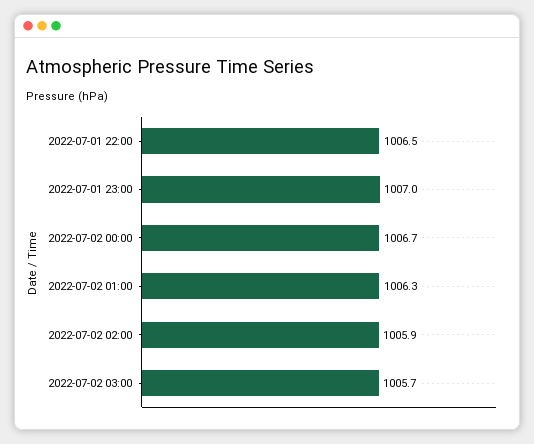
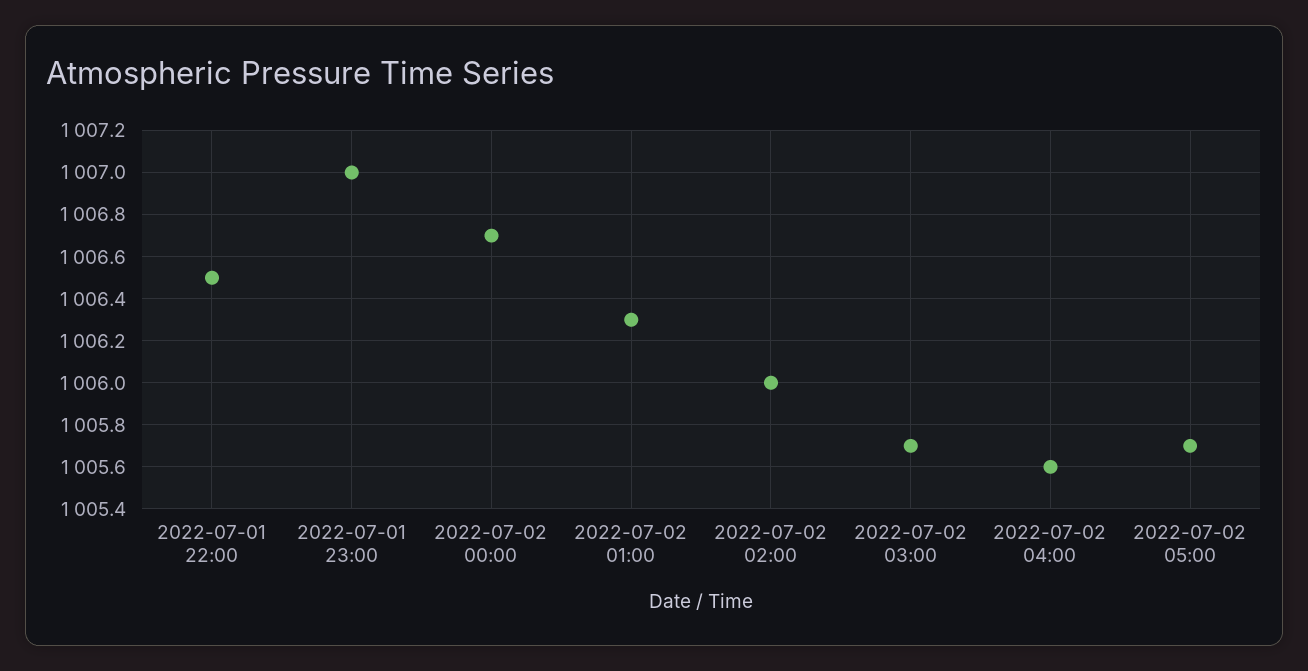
2022-07-02 02:00: 1005.9 -> 1006
2022-07-02 04:00: none -> 1005.6
2022-07-02 05:00: none -> 1005.7

